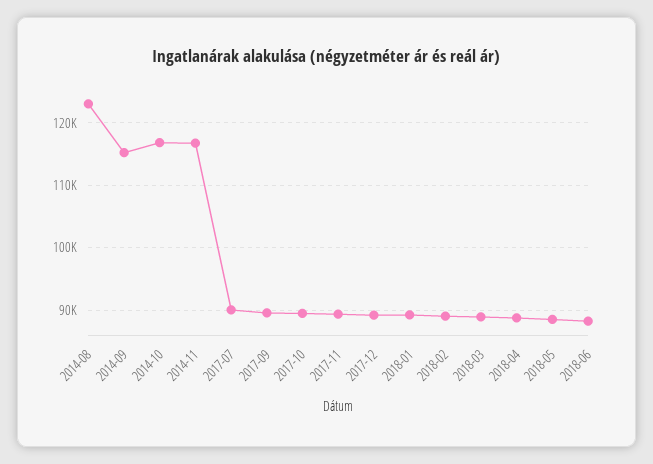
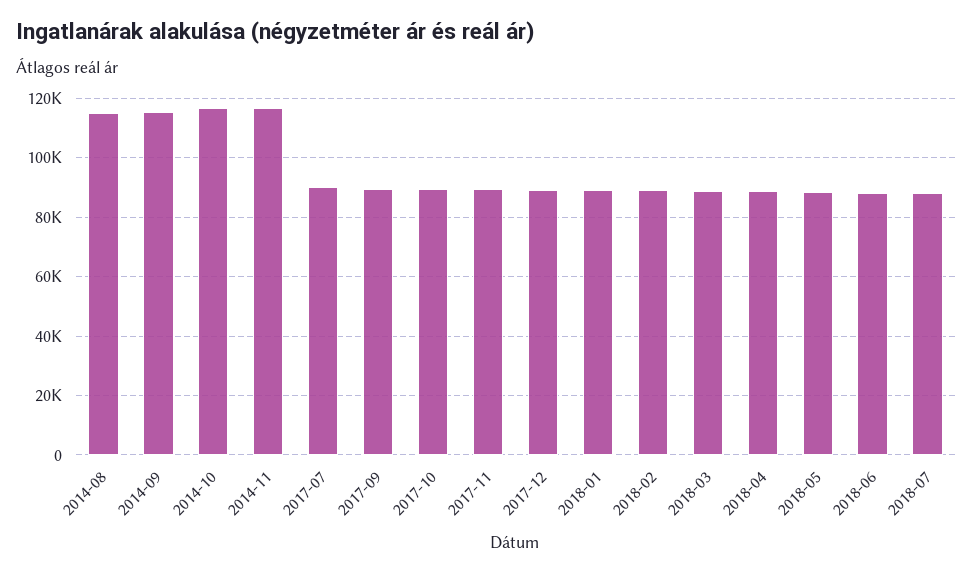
2014-08: 123000 -> 115000
2018-07: none -> 87500

